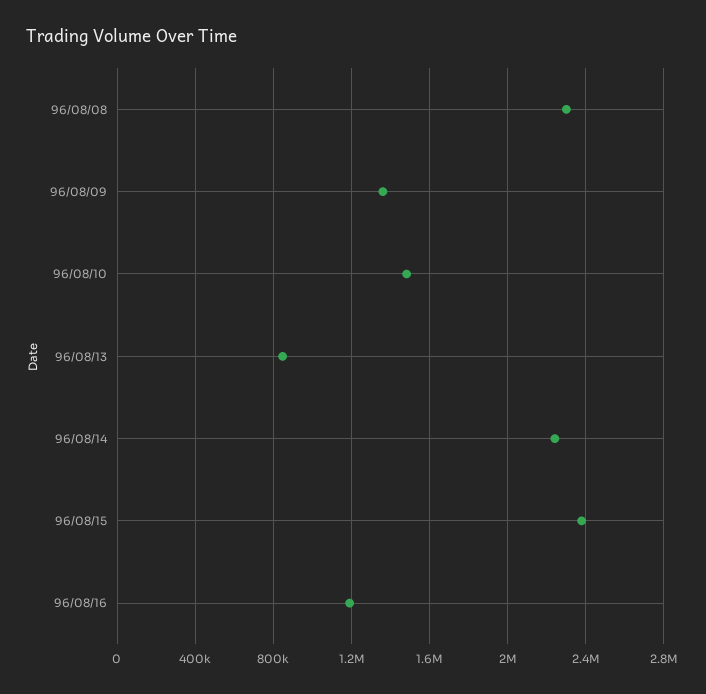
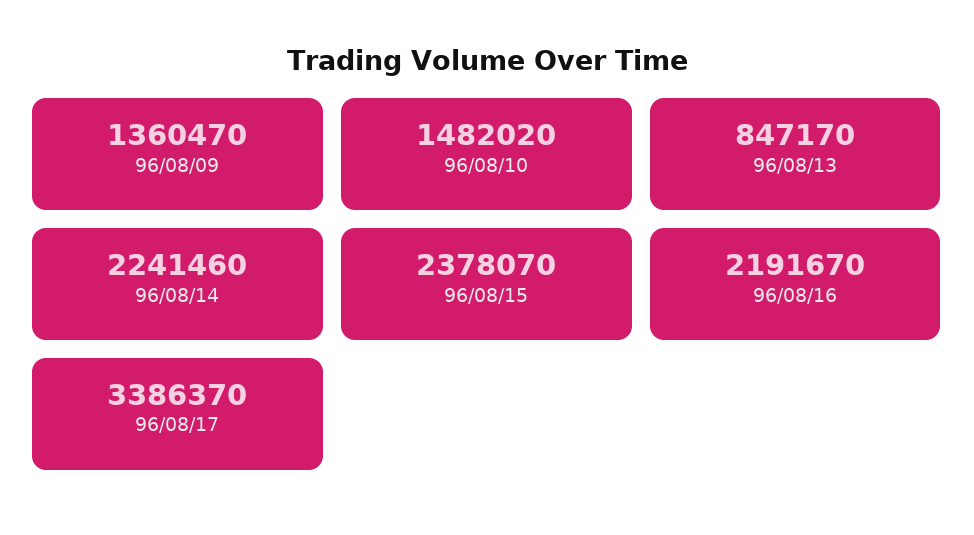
96/08/08: 2300000 -> none
96/08/16: 1200000 -> 2191670
96/08/17: none -> 3386370

